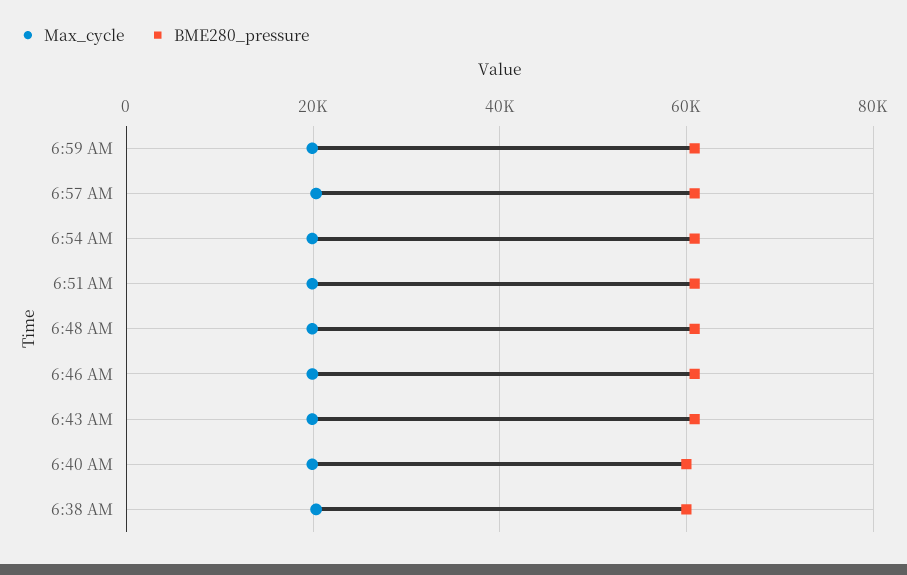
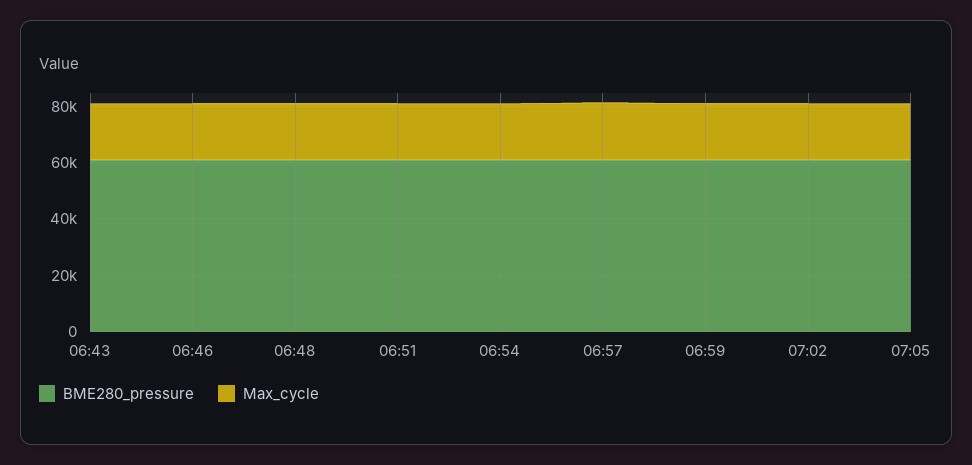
Max_cycle, 6:40 AM: 20000 -> none
BME280_pressure, 6:40 AM: 60000 -> none
Max_cycle, 6:38 AM: 20000 -> none
BME280_pressure, 6:38 AM: 60000 -> none
BME280_pressure, 07:02: none -> 60000
Max_cycle, 07:02: none -> 20000
BME280_pressure, 07:05: none -> 60000
Max_cycle, 07:05: none -> 20000

